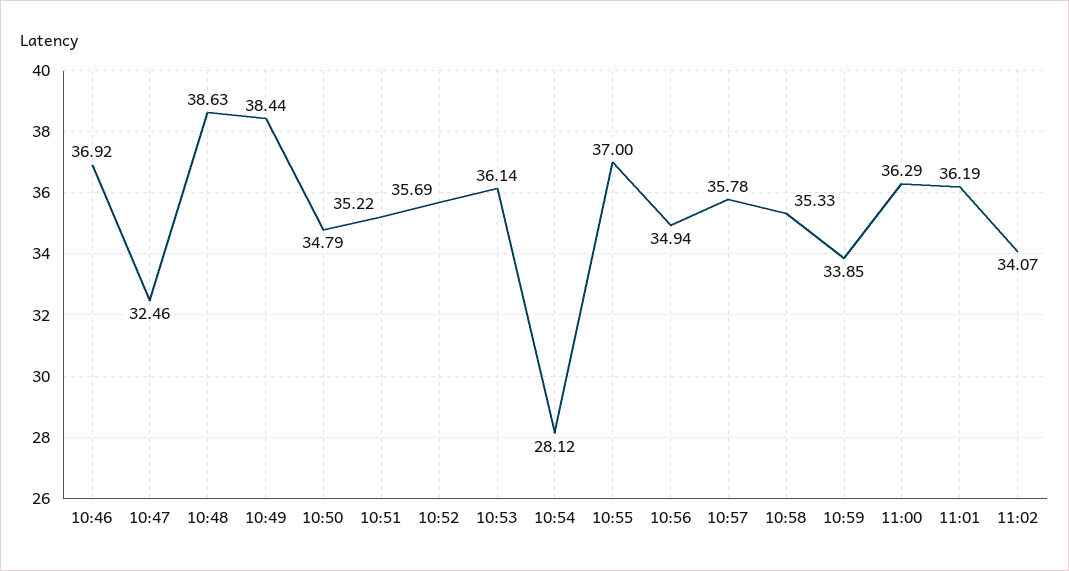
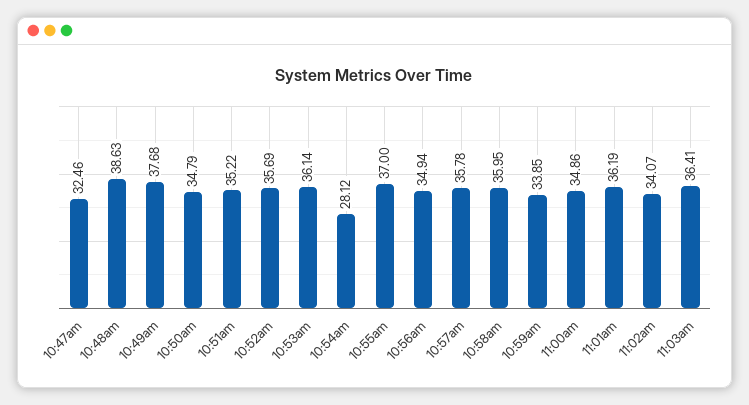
10:46: 36.92 -> none
10:49: 38.44 -> 37.68
10:58: 35.33 -> 35.95
11:00: 36.29 -> 34.86
11:03am: none -> 36.41

